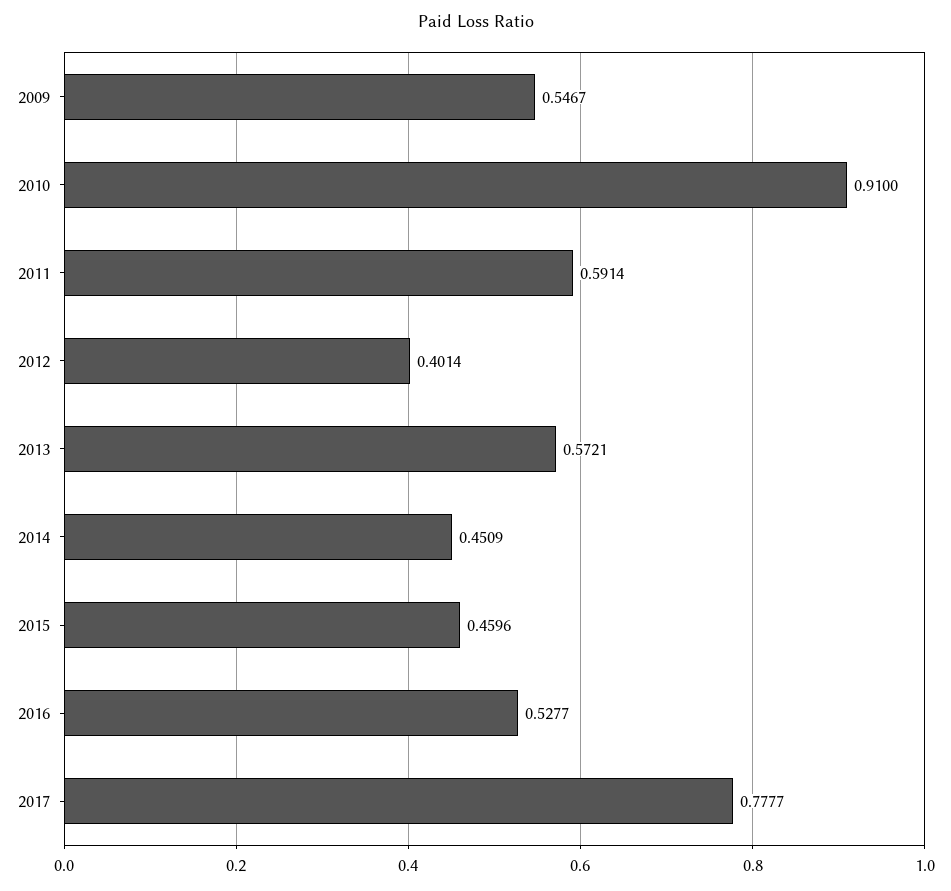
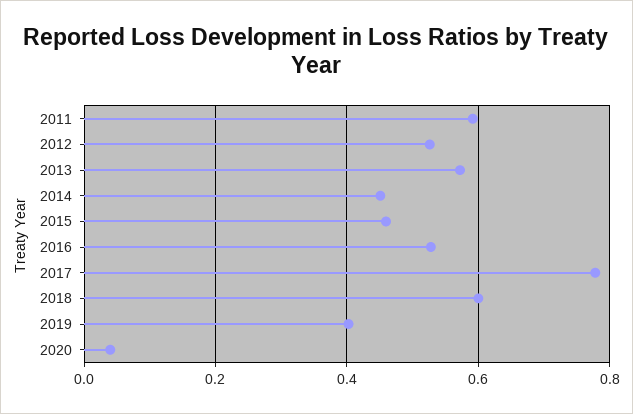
2009: 0.5467 -> none
2010: 0.91 -> none
2012: 0.4014 -> 0.52
2018: none -> 0.6
2019: none -> 0.4
2020: none -> 0.04

